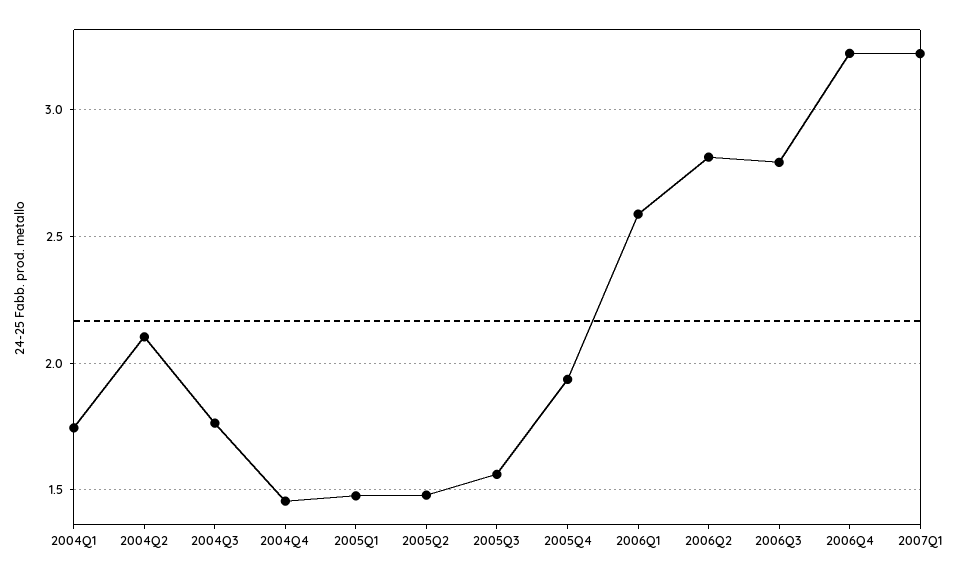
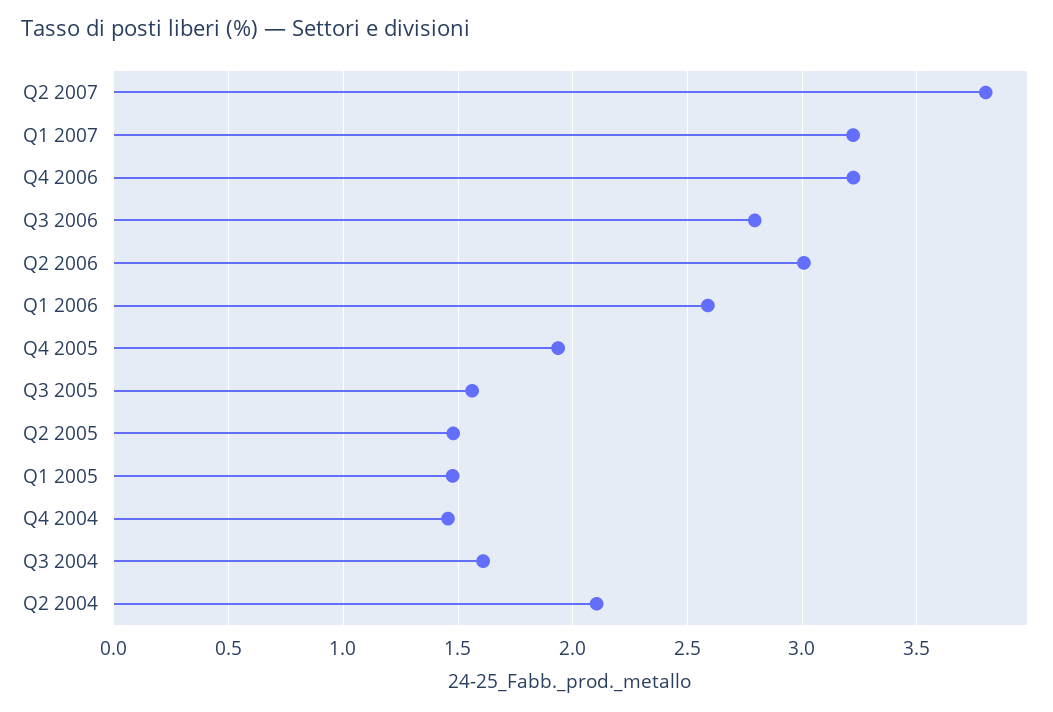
2004Q1: 1.75 -> none
2004Q3: 1.75 -> 1.6
2006Q2: 2.8 -> 3
Q2 2007: none -> 3.8

